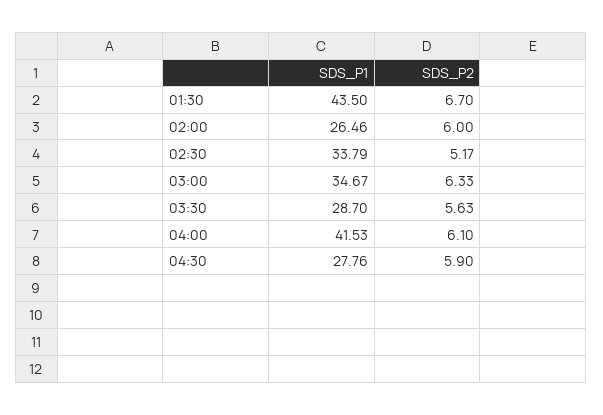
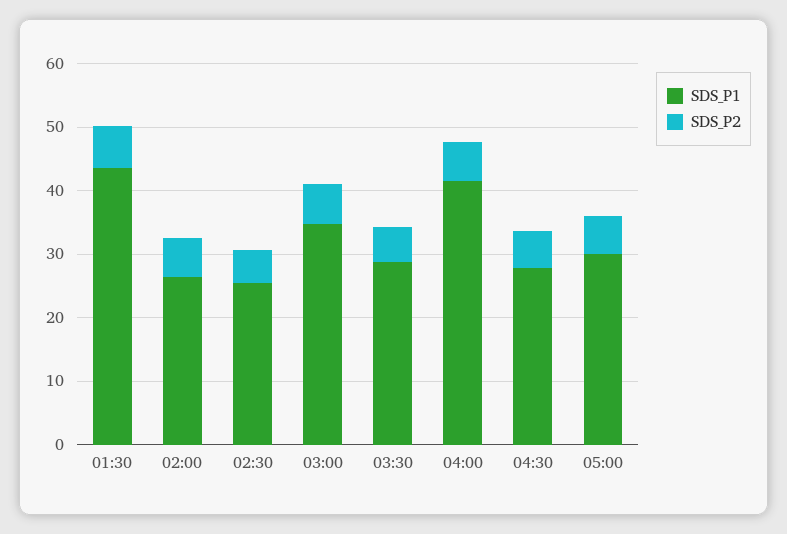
SDS_P1, 02:30: 33.79 -> 26
SDS_P1, 05:00: none -> 30
SDS_P2, 05:00: none -> 6

